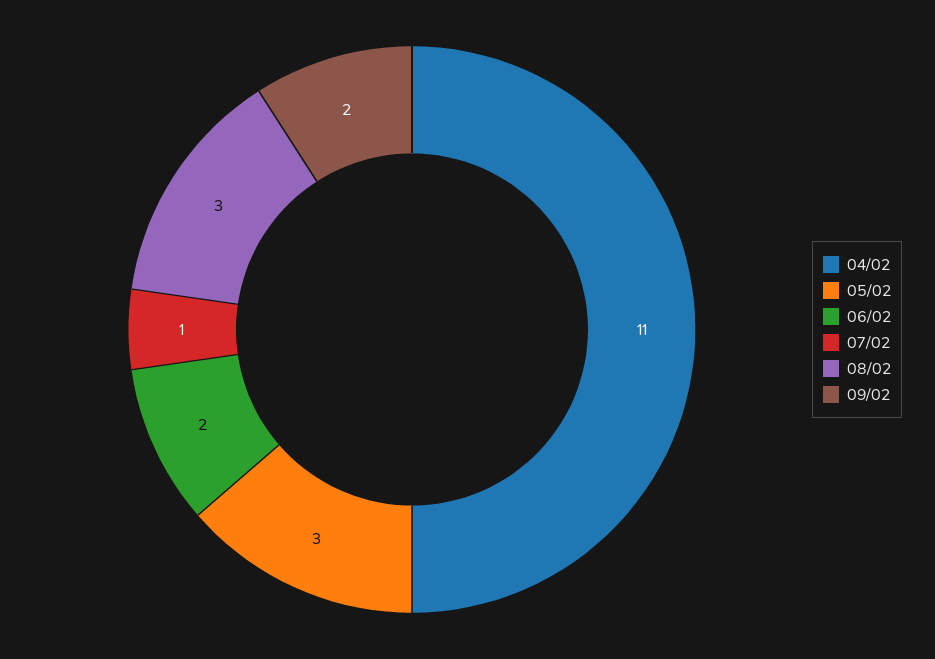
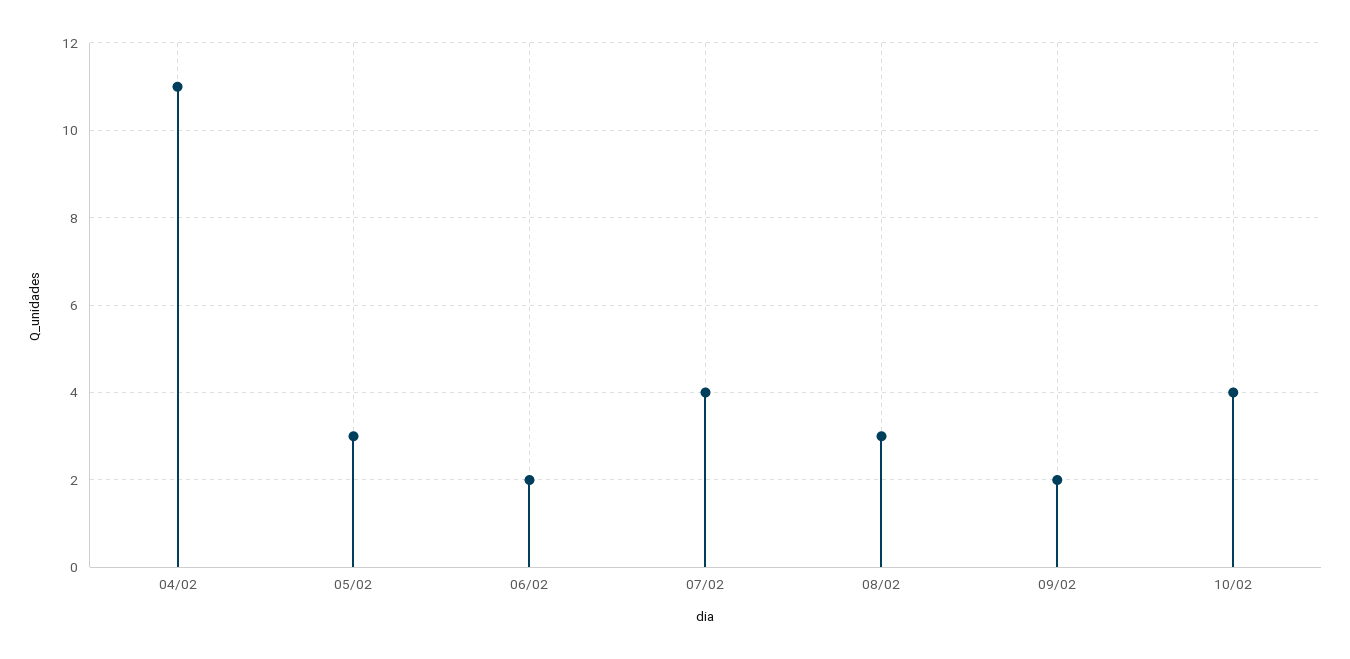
07/02: 1 -> 4
10/02: none -> 4

